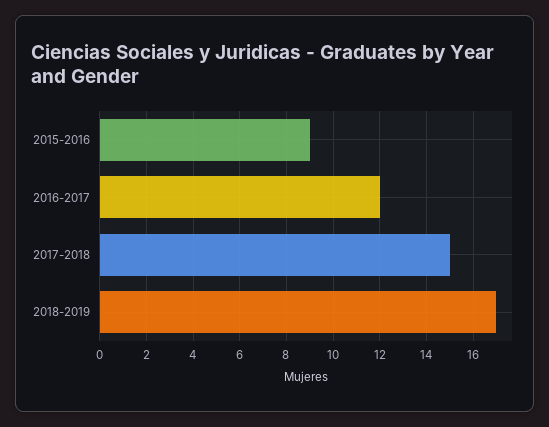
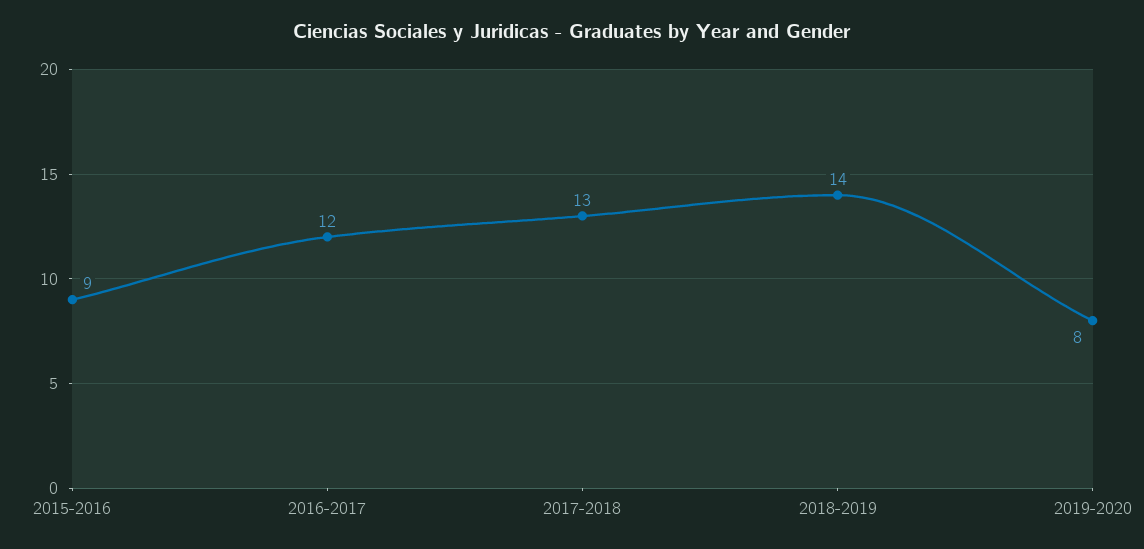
2017-2018: 15 -> 13
2018-2019: 17 -> 14
2019-2020: none -> 8

